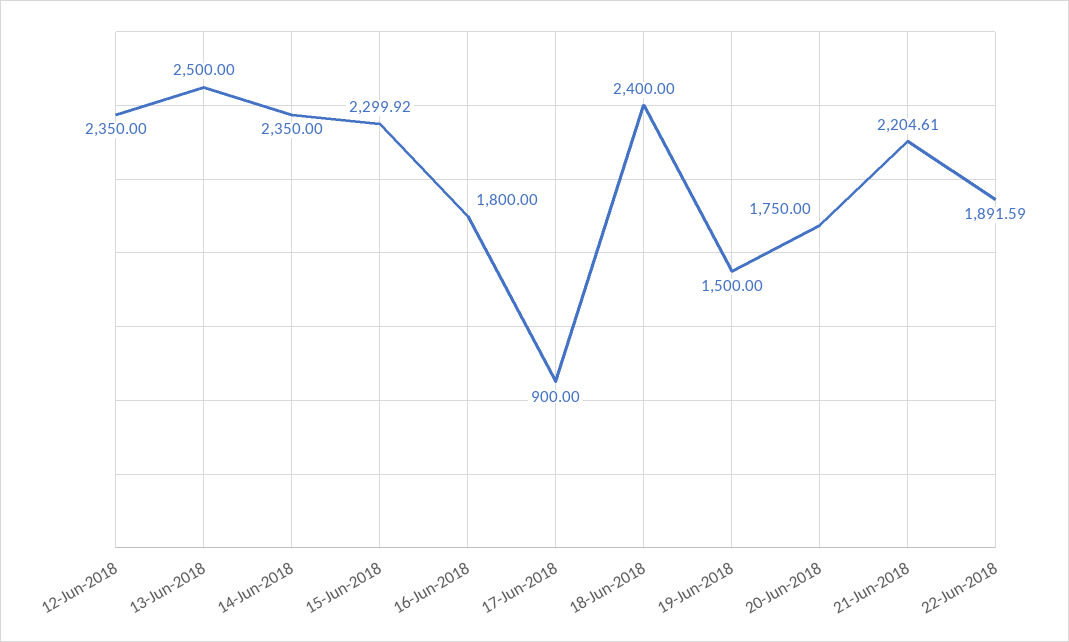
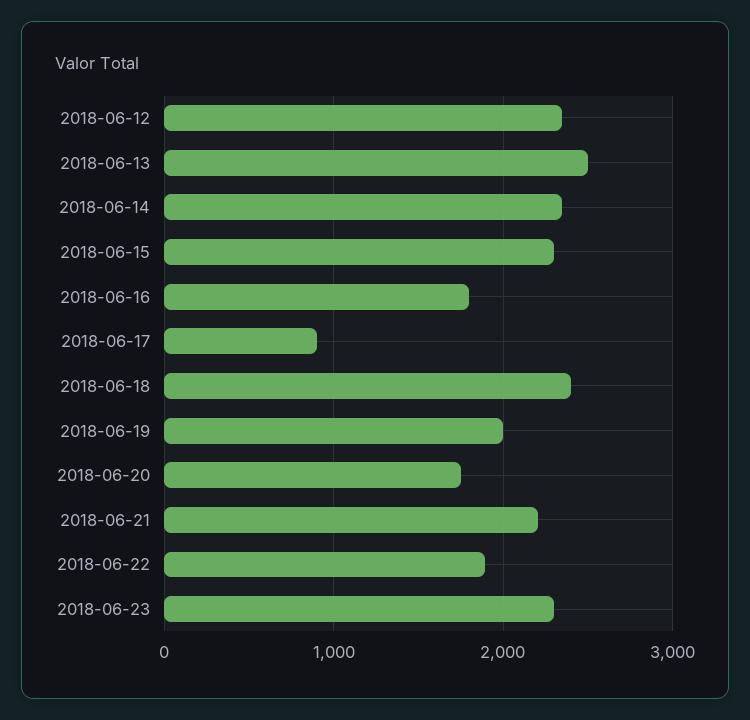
19-Jun-2018: 1500 -> 2000
2018-06-23: none -> 2300

